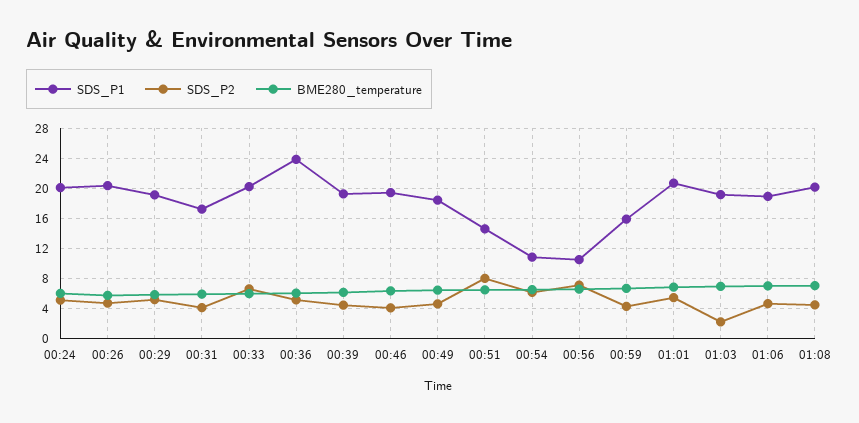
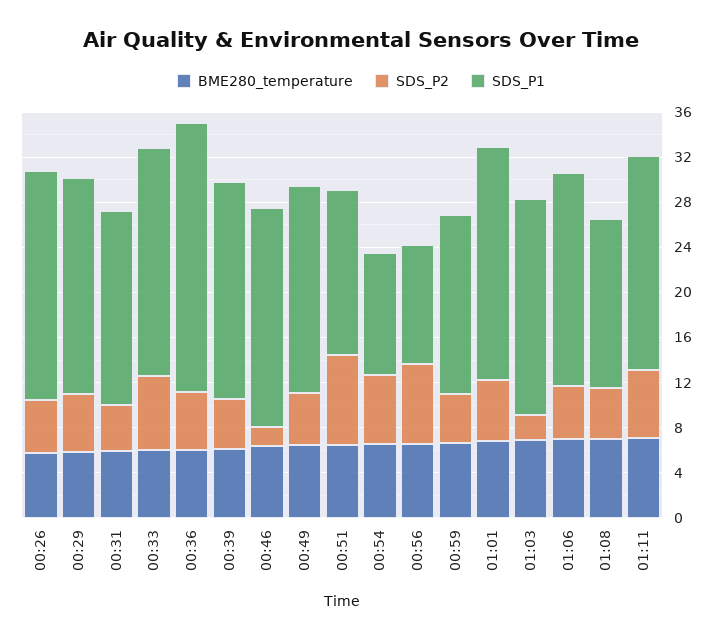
SDS_P1, 00:24: 20 -> none
SDS_P2, 00:24: 5 -> none
BME280_temperature, 00:24: 6 -> none
SDS_P2, 00:46: 4 -> 2
SDS_P1, 01:08: 20 -> 15
BME280_temperature, 01:11: none -> 7
SDS_P2, 01:11: none -> 6
SDS_P1, 01:11: none -> 19

